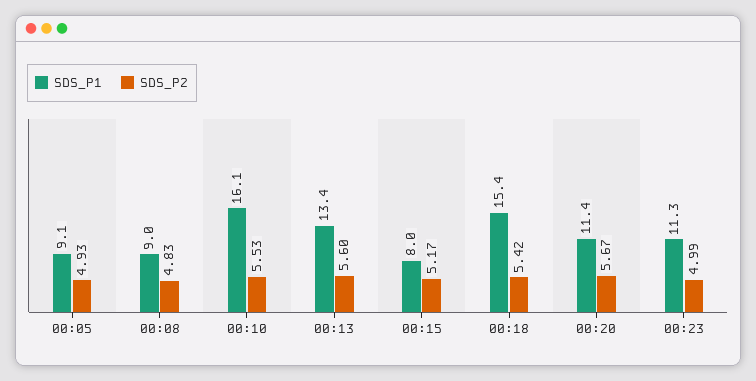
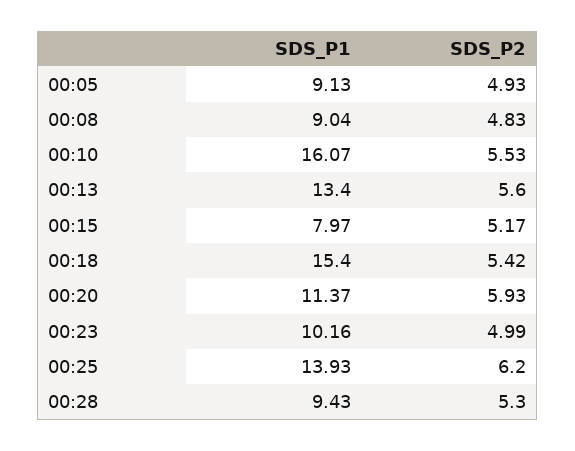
SDS_P2, 00:20: 5.67 -> 5.93
SDS_P1, 00:23: 11.3 -> 10.16
SDS_P1, 00:25: none -> 13.93
SDS_P2, 00:25: none -> 6.2
SDS_P1, 00:28: none -> 9.43
SDS_P2, 00:28: none -> 5.3

